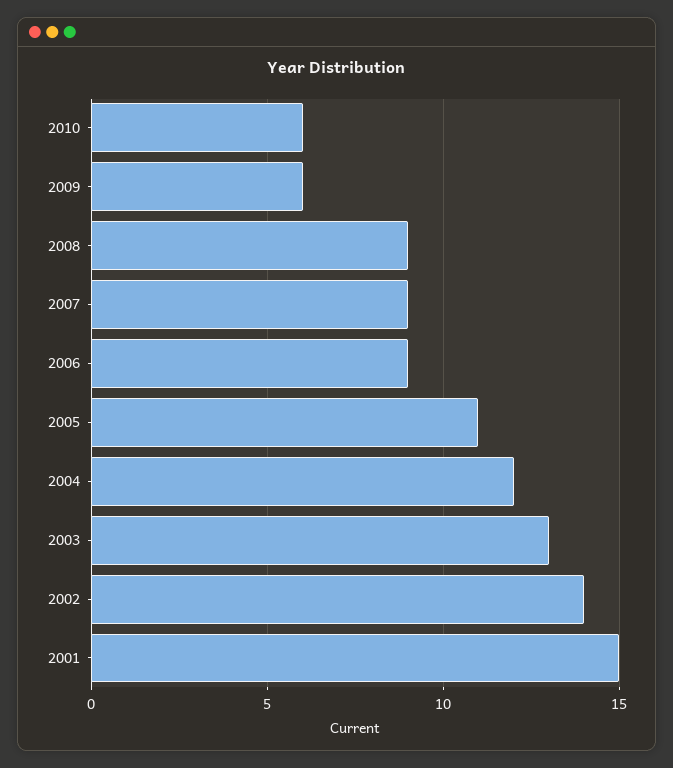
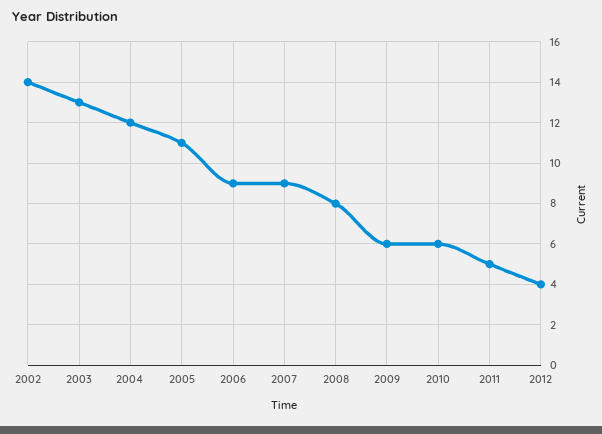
2008: 9 -> 8
2001: 15 -> none
2011: none -> 5
2012: none -> 4

